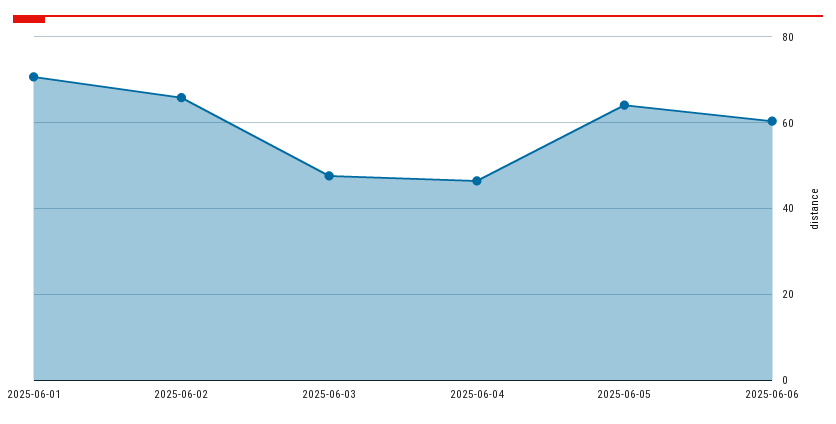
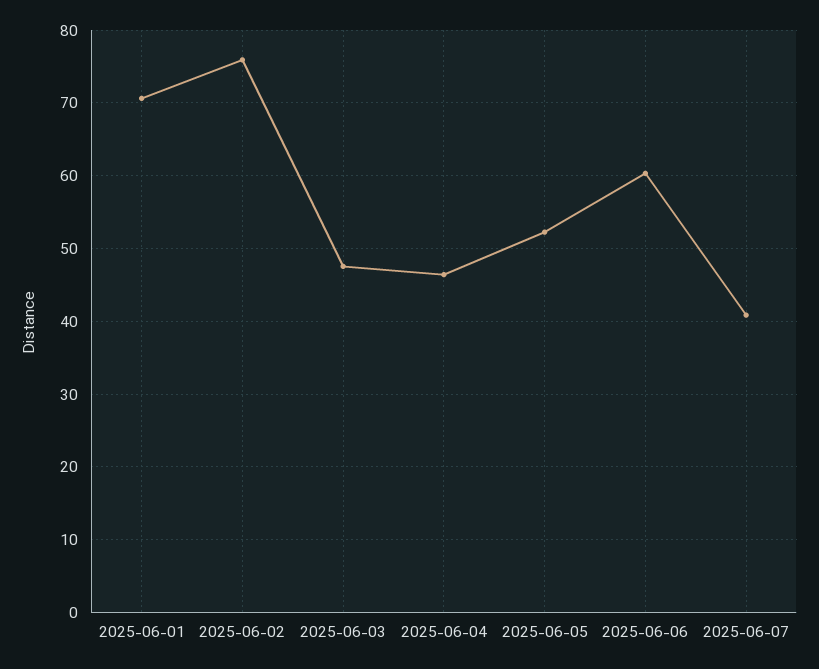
2025-06-02: 66 -> 76
2025-06-05: 64 -> 52
2025-06-07: none -> 41

